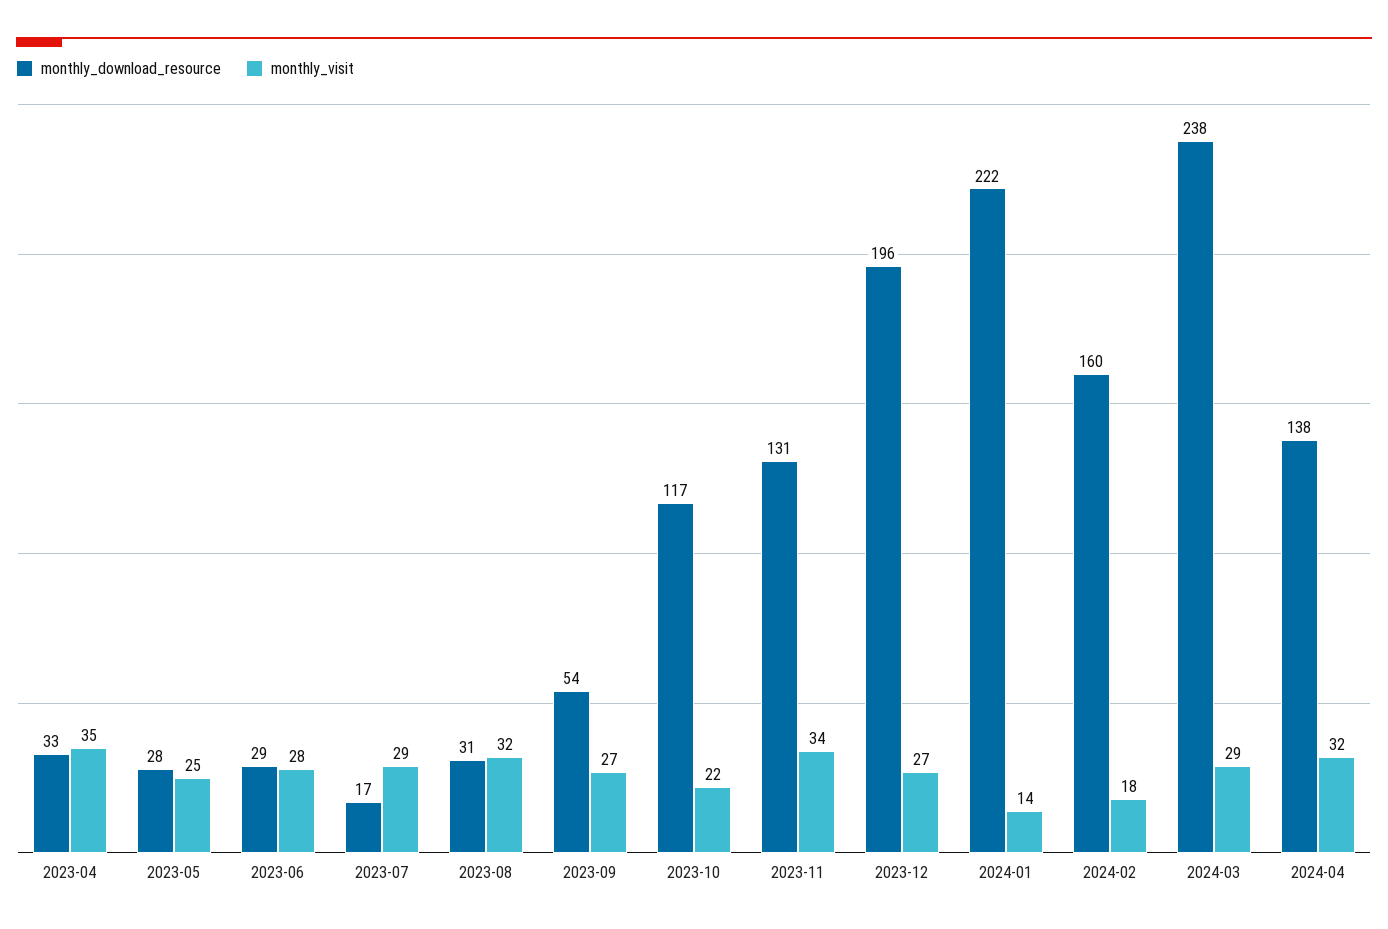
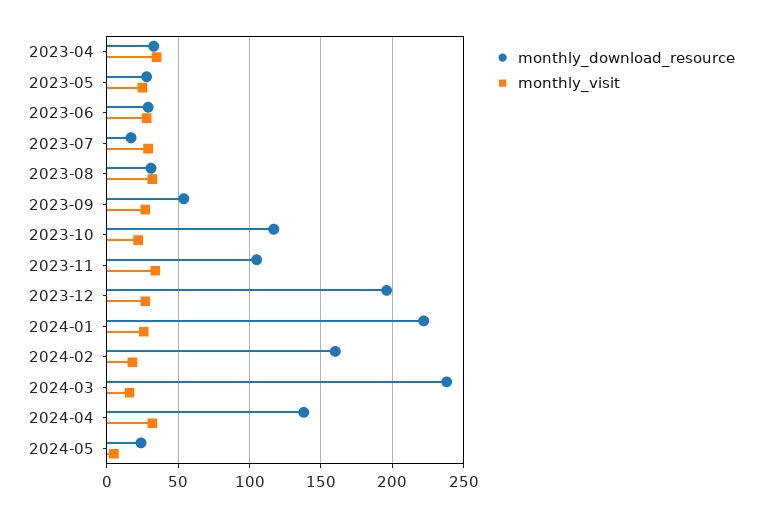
monthly_download_resource, 2023-11: 131 -> 105
monthly_visit, 2024-01: 14 -> 25
monthly_visit, 2024-03: 29 -> 15
monthly_download_resource, 2024-05: none -> 25
monthly_visit, 2024-05: none -> 5

